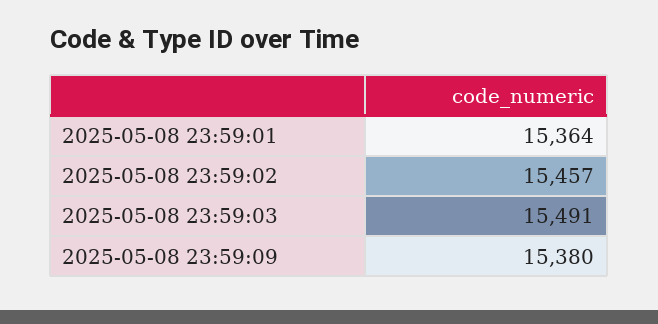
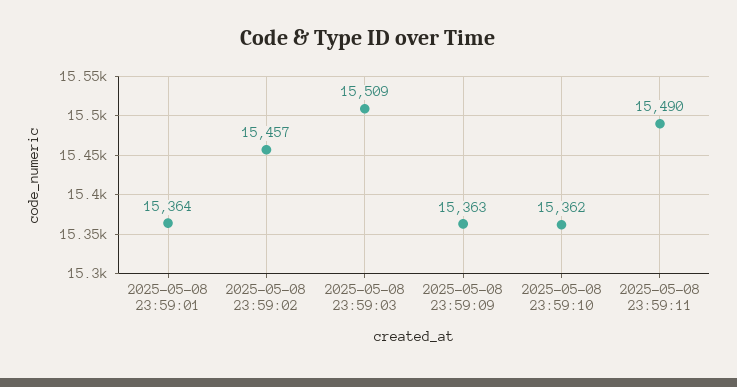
2025-05-08 23:59:03: 15491 -> 15509
2025-05-08 23:59:09: 15380 -> 15363
2025-05-08 23:59:10: none -> 15362
2025-05-08 23:59:11: none -> 15490

